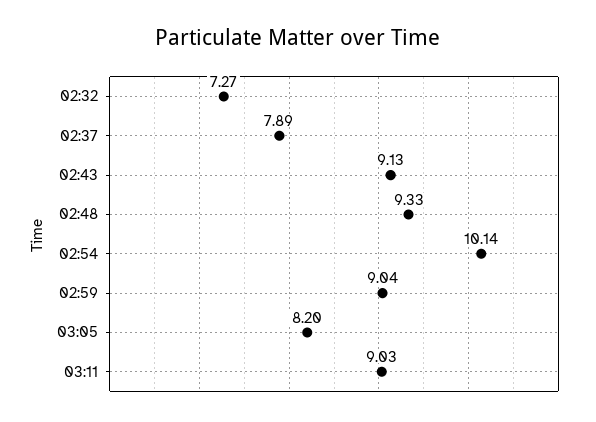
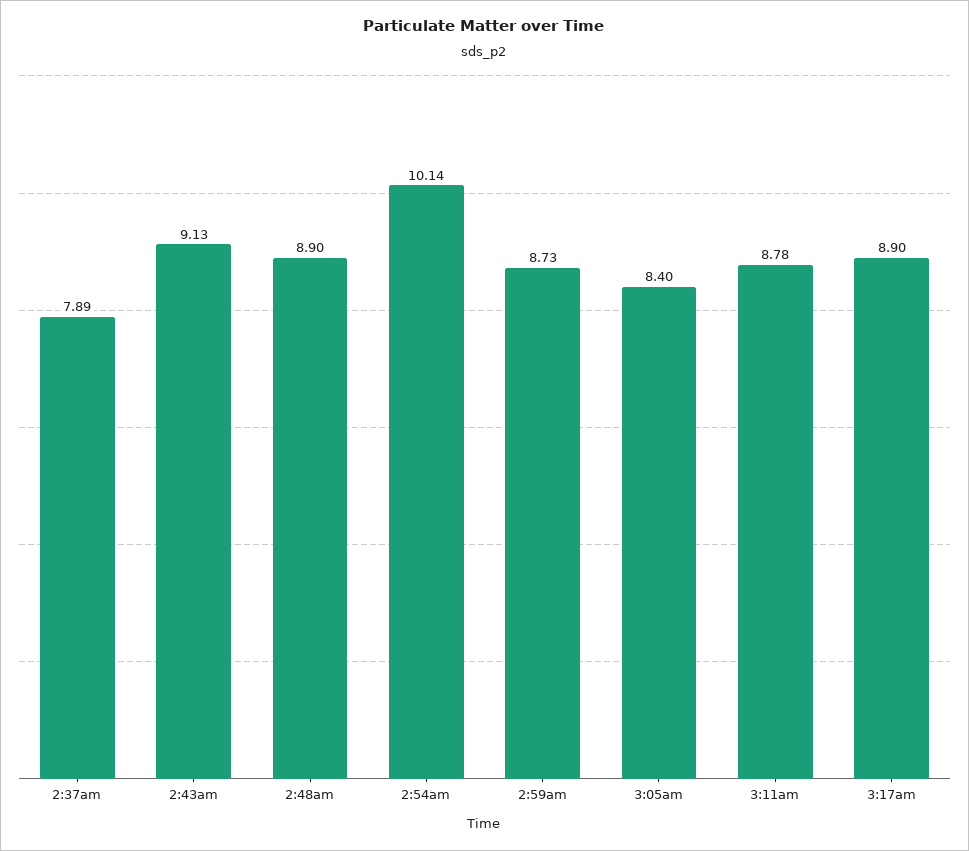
02:32: 7.27 -> none
02:48: 9.33 -> 8.9
02:59: 9.04 -> 8.73
03:05: 8.2 -> 8.4
03:11: 9.03 -> 8.78
3:17am: none -> 8.9

